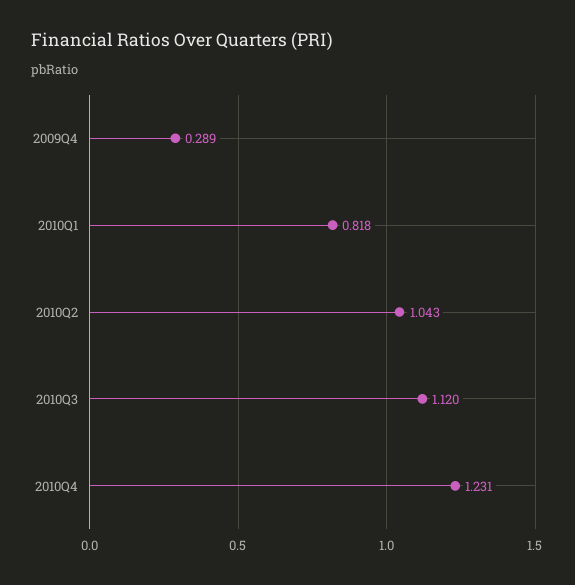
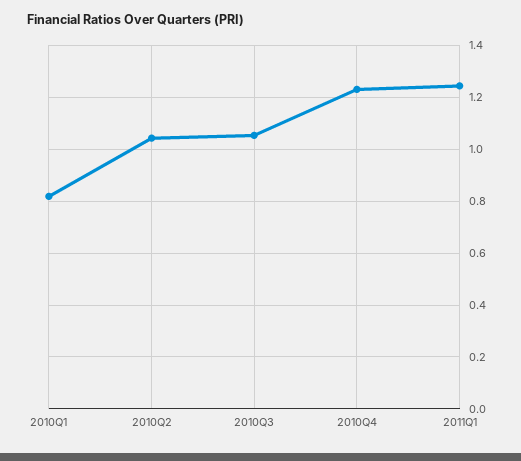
2009Q4: 0.289 -> none
2010Q3: 1.12 -> 1.05
2011Q1: none -> 1.25

